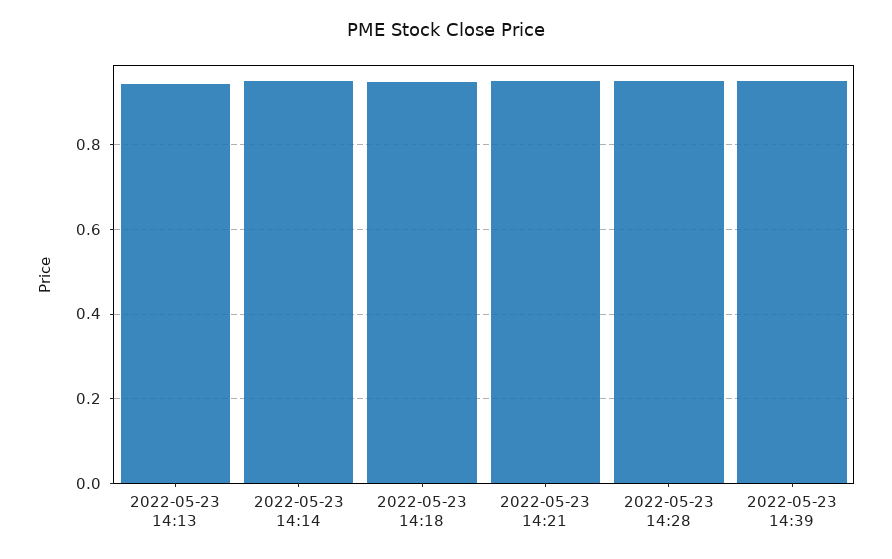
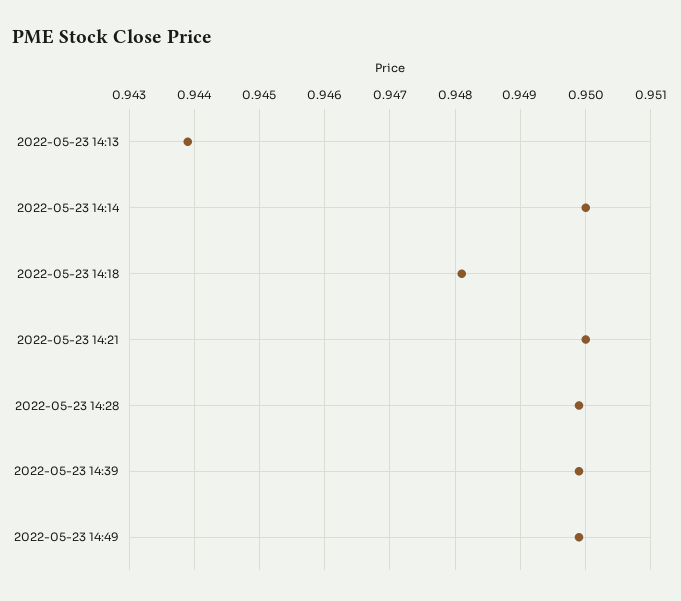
2022-05-23 14:49: none -> 0.9499

